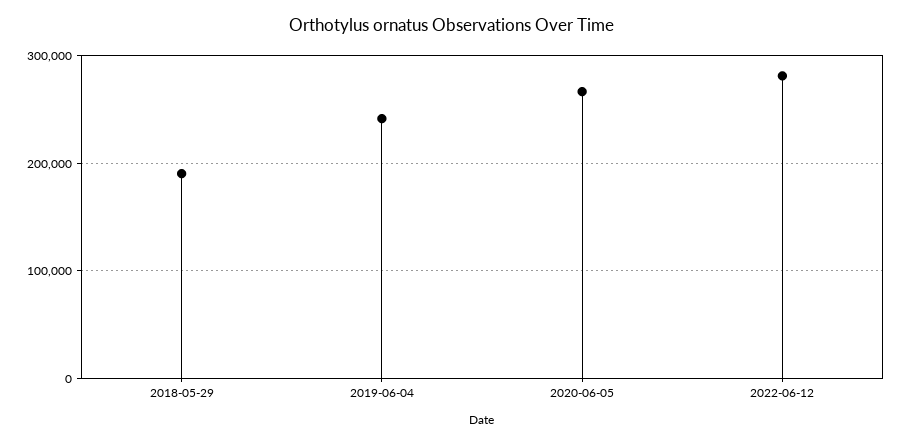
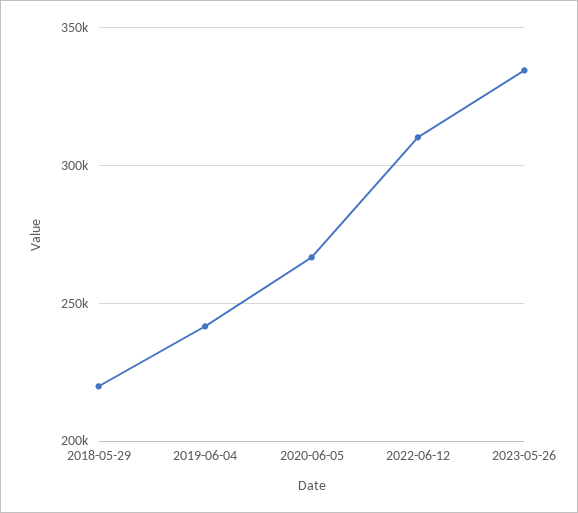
2018-05-29: 190000 -> 220000
2022-06-12: 280000 -> 310000
2023-05-26: none -> 335000

